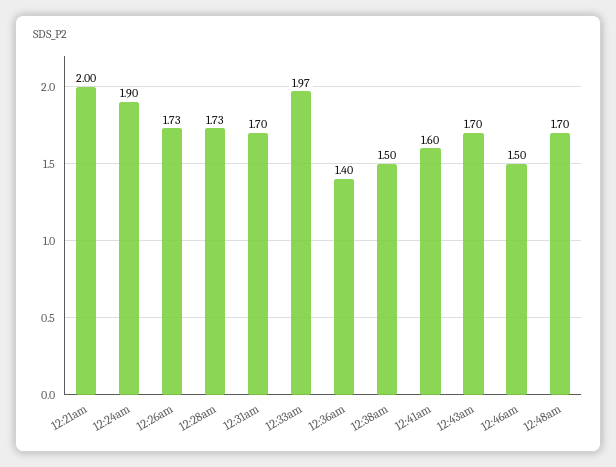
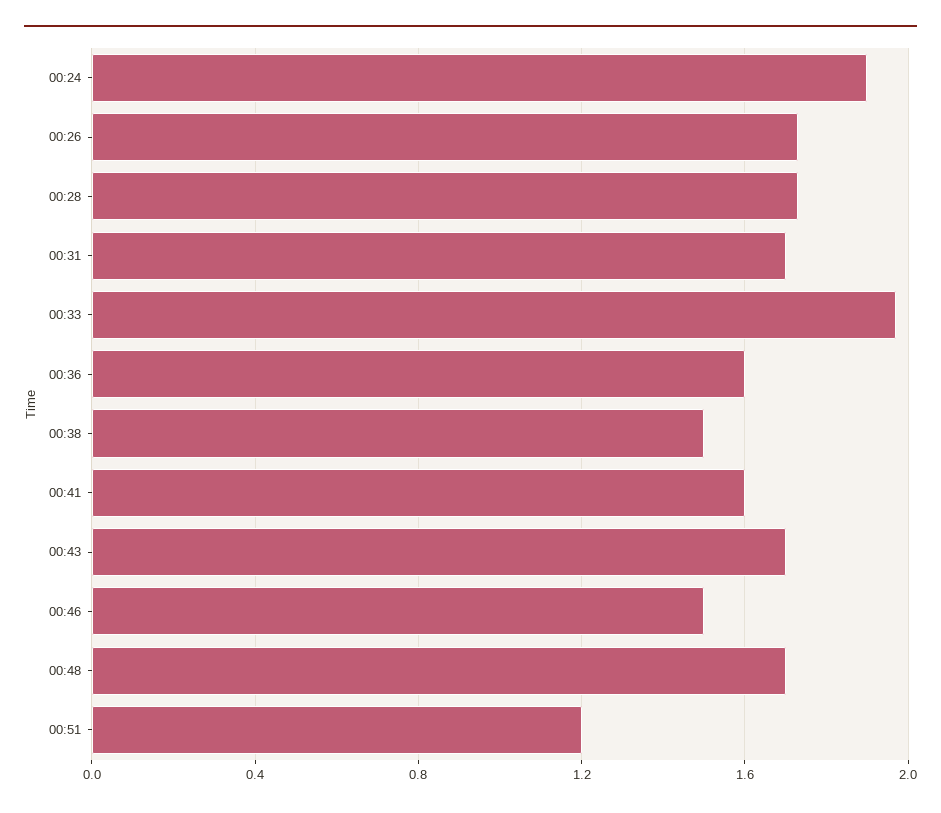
12:21am: 2 -> none
12:36am: 1.4 -> 1.6
00:51: none -> 1.2

